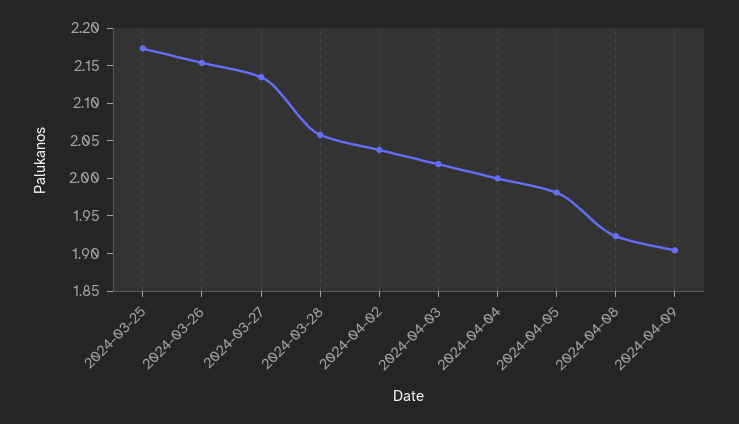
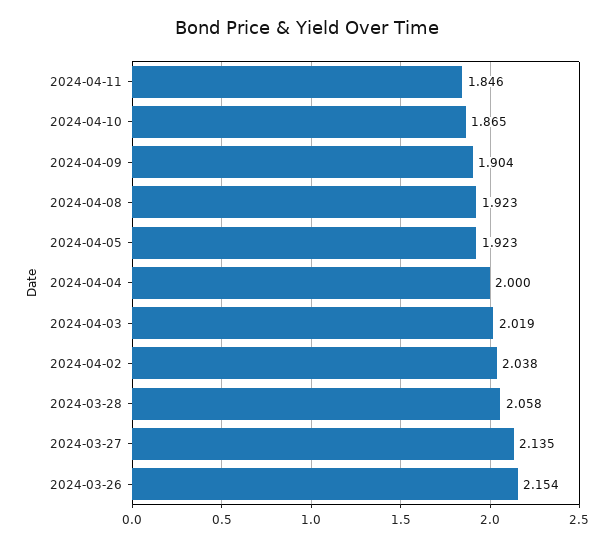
2024-03-25: 2.175 -> none
2024-04-05: 1.975 -> 1.923
2024-04-11: none -> 1.846
2024-04-10: none -> 1.865

